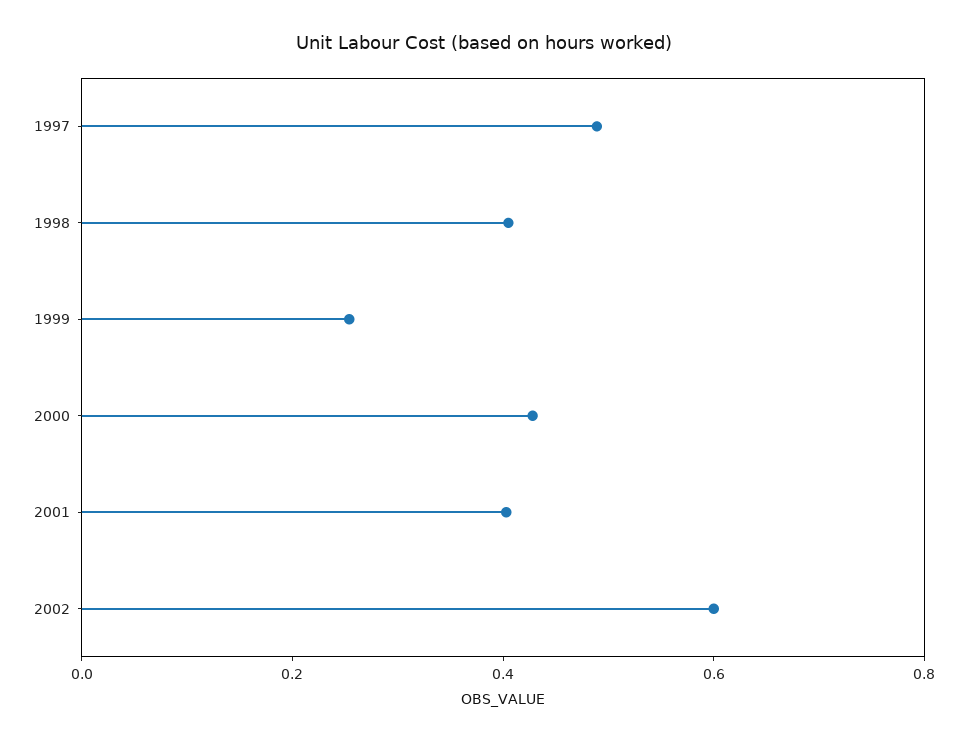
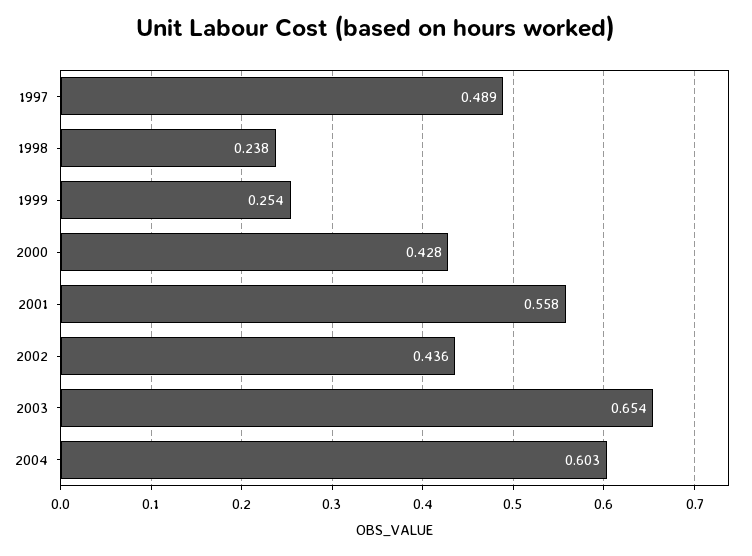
1998: 0.4 -> 0.238
2001: 0.4 -> 0.558
2002: 0.6 -> 0.436
2003: none -> 0.654
2004: none -> 0.603

